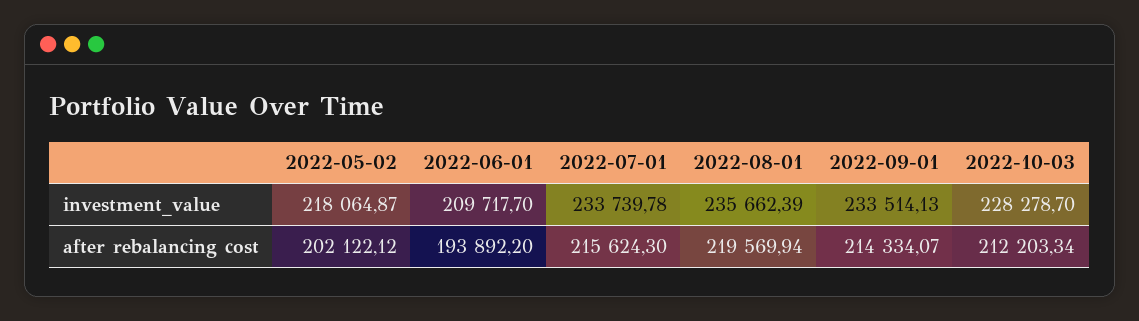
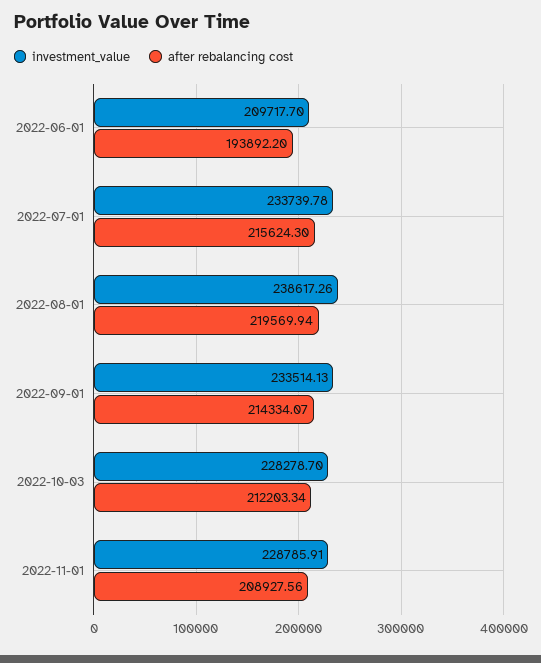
investment_value, 2022-05-02: 218064.87 -> none
investment_value, 2022-08-01: 235662.39 -> 238617.26
after rebalancing cost, 2022-05-02: 202122.12 -> none
investment_value, 2022-11-01: none -> 228785.91
after rebalancing cost, 2022-11-01: none -> 208927.56

